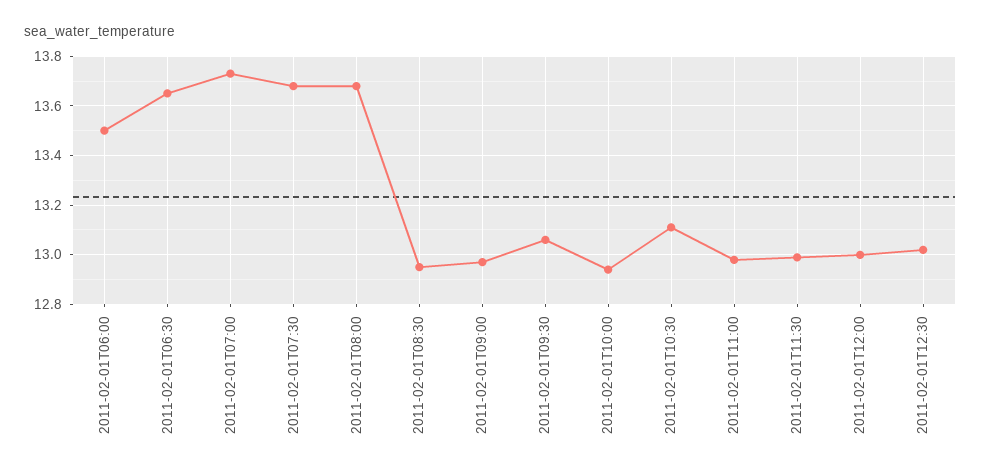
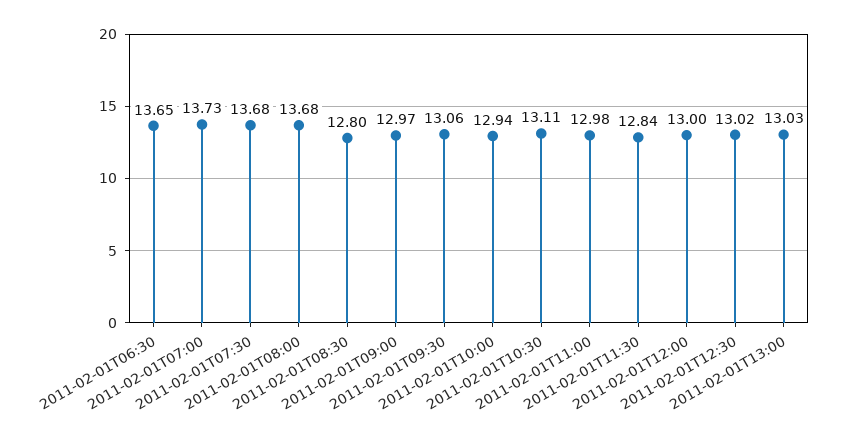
2011-02-01T06:00: 13.5 -> none
2011-02-01T08:30: 12.95 -> 12.8
2011-02-01T11:30: 13 -> 12.84
2011-02-01T13:00: none -> 13.03

